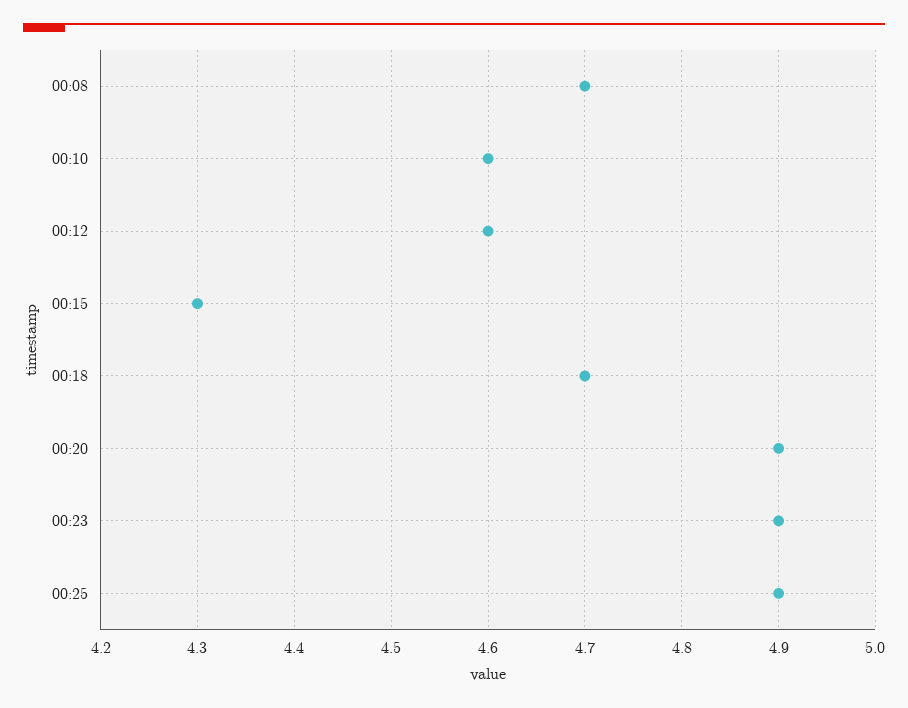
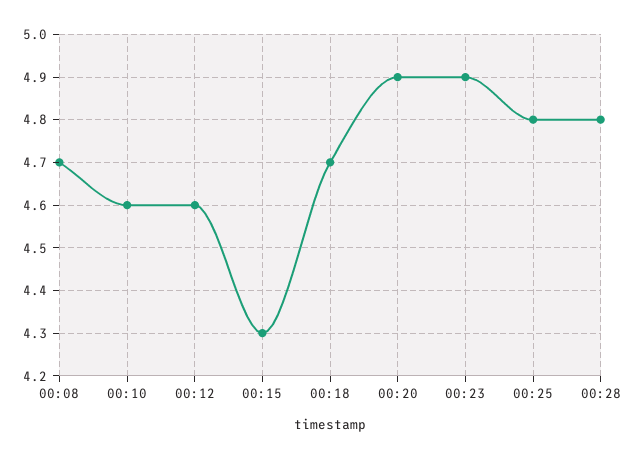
00:25: 4.9 -> 4.8
00:28: none -> 4.8

